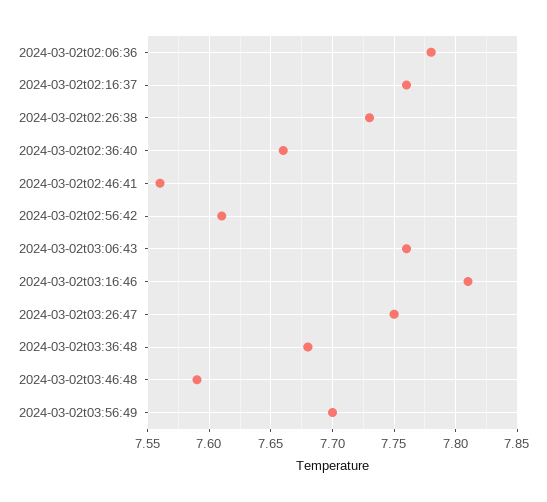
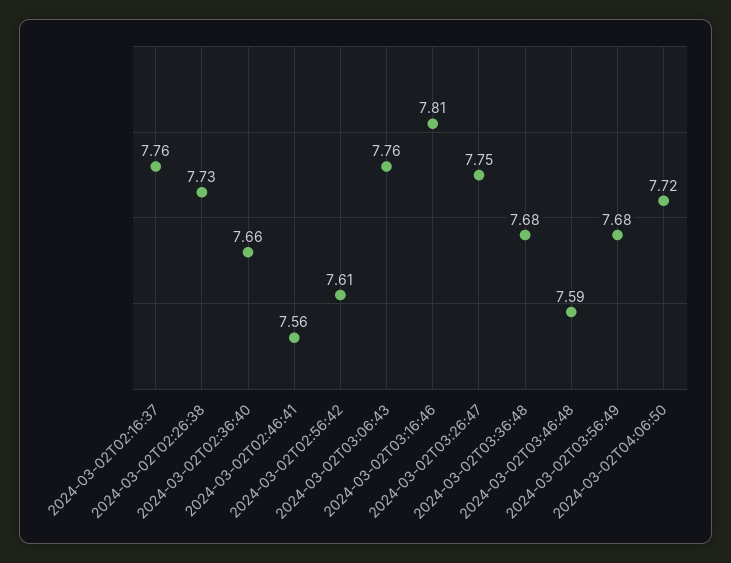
2024-03-02t02:06:36: 7.78 -> none
2024-03-02t03:56:49: 7.7 -> 7.68
2024-03-02T04:06:50: none -> 7.72

